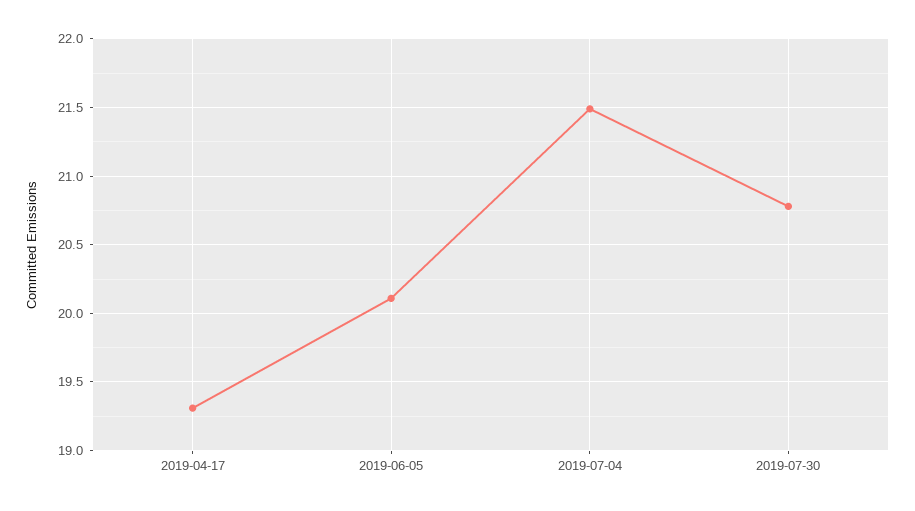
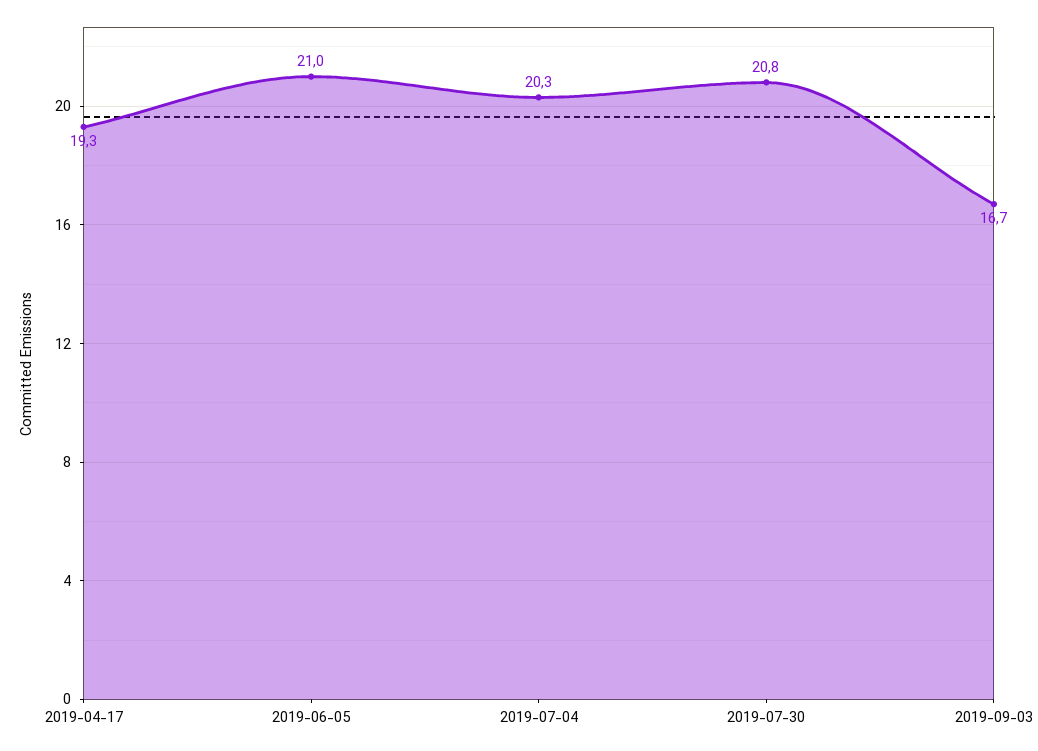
2019-06-05: 20.1 -> 21
2019-07-04: 21.5 -> 20.3
2019-09-03: none -> 16.7

